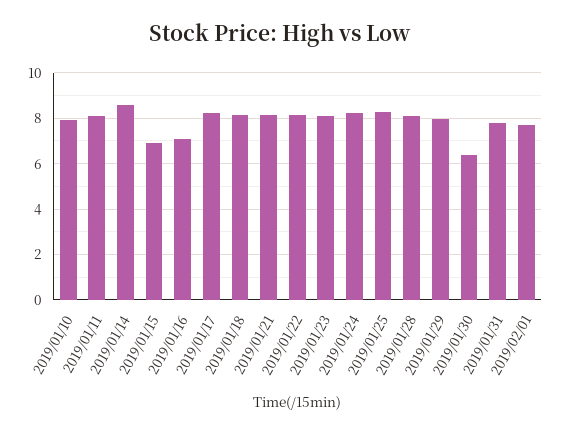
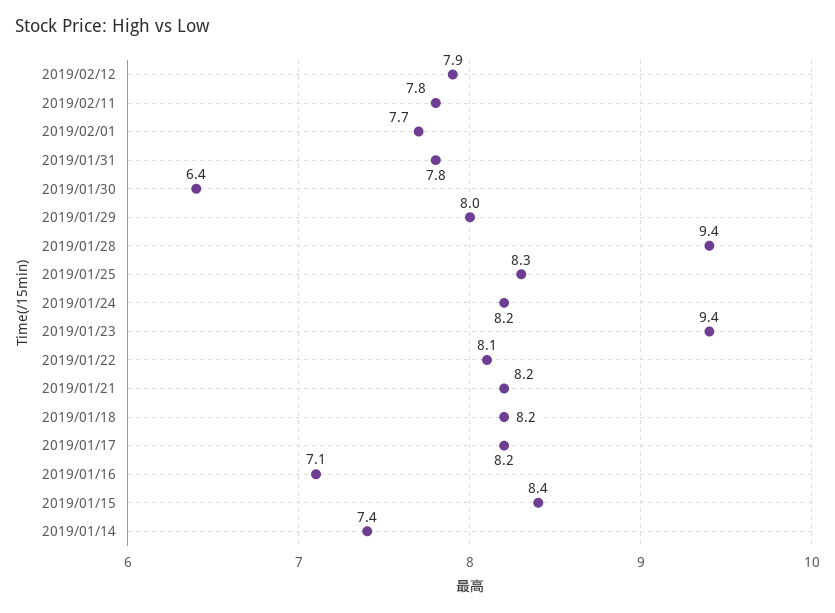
2019/01/10: 8 -> none
2019/01/11: 8 -> none
2019/01/14: 8.5 -> 7.4
2019/01/15: 7 -> 8.4
2019/01/23: 8 -> 9.4
2019/01/28: 8 -> 9.4
2019/02/12: none -> 7.9
2019/02/11: none -> 7.8

